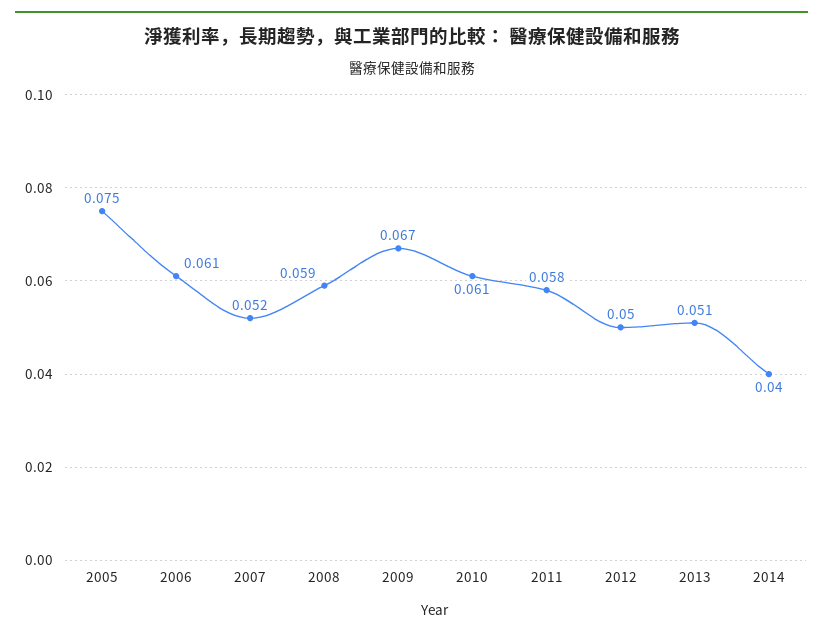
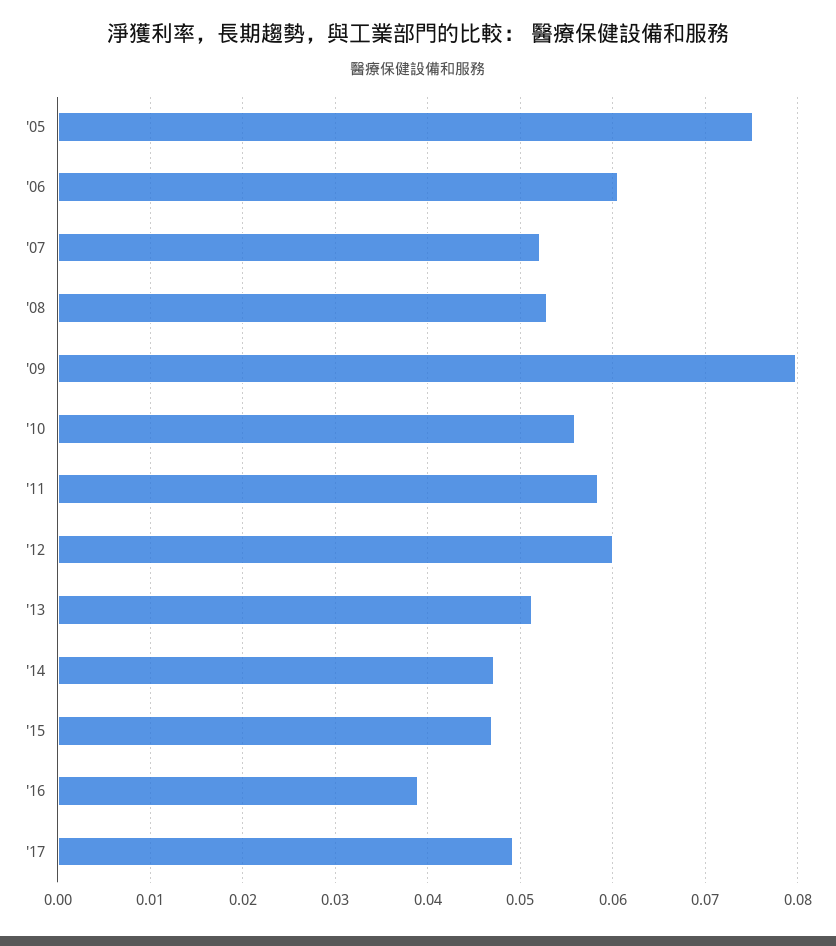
2008: 0.059 -> 0.053
2009: 0.067 -> 0.08
2010: 0.061 -> 0.056
2012: 0.05 -> 0.06
2014: 0.04 -> 0.047
'15: none -> 0.047
'16: none -> 0.039
'17: none -> 0.049

